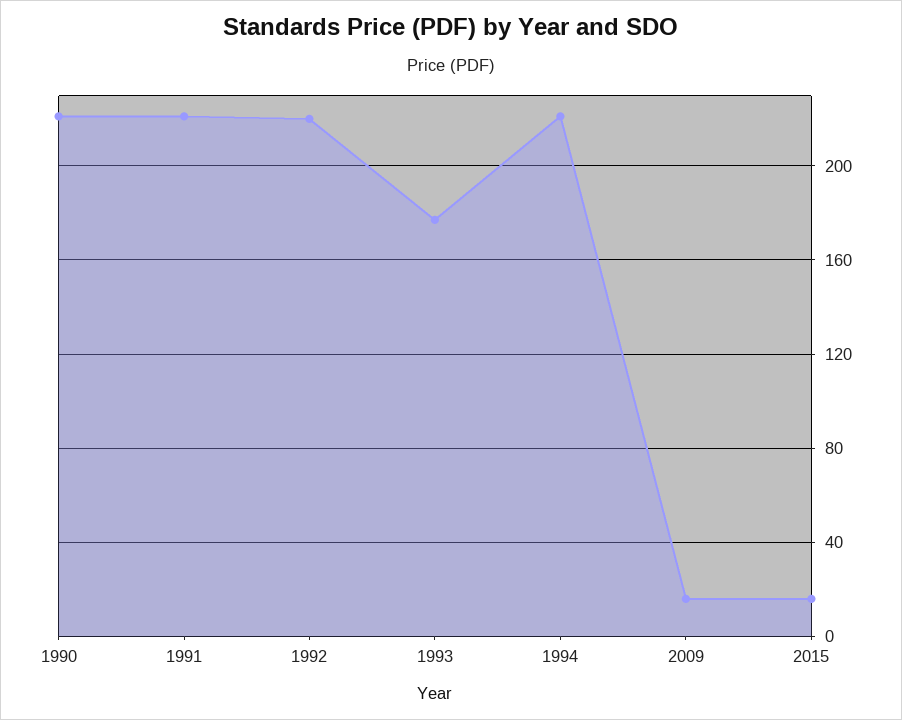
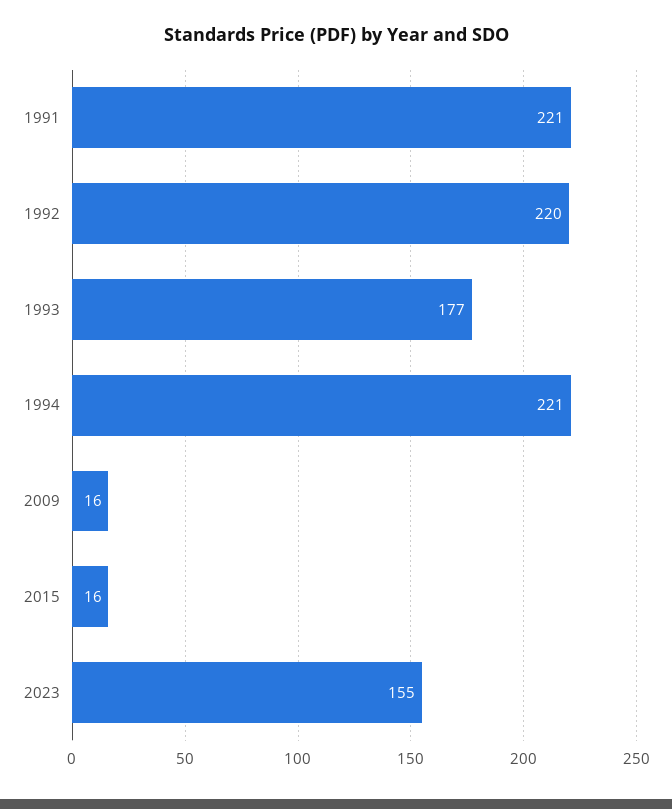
1990: 220 -> none
2023: none -> 155

